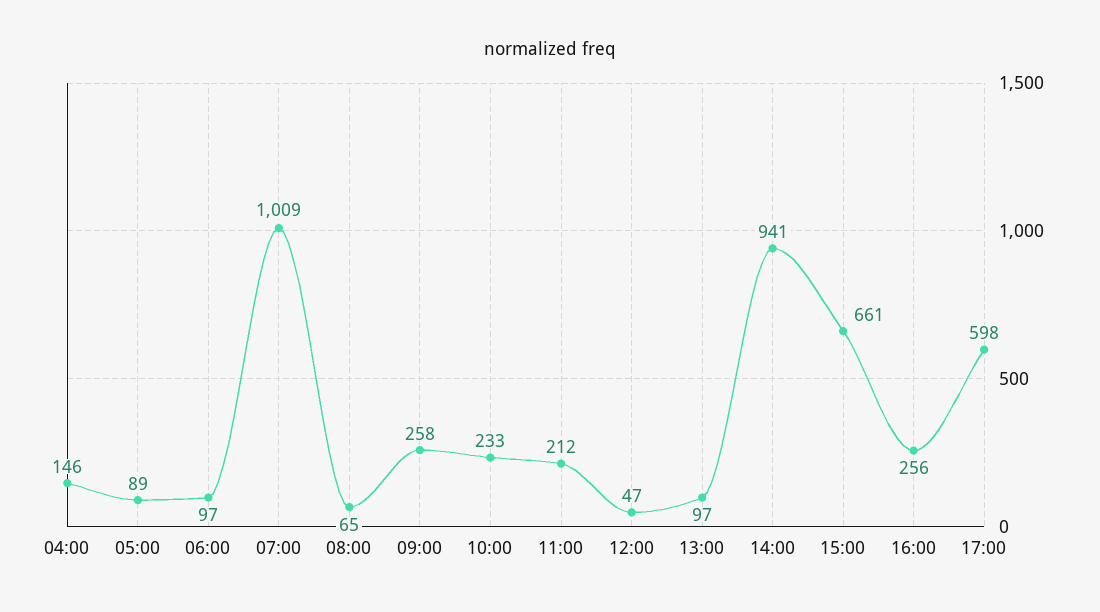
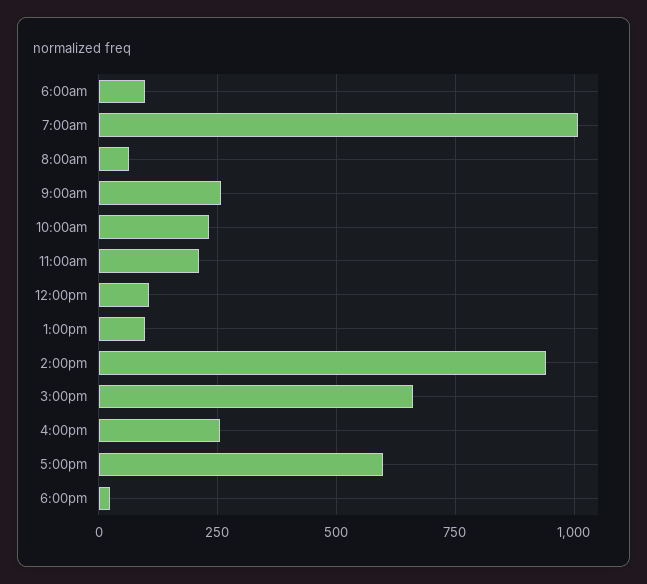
04:00: 146 -> none
05:00: 89 -> none
12:00: 47 -> 100
6:00pm: none -> 25

